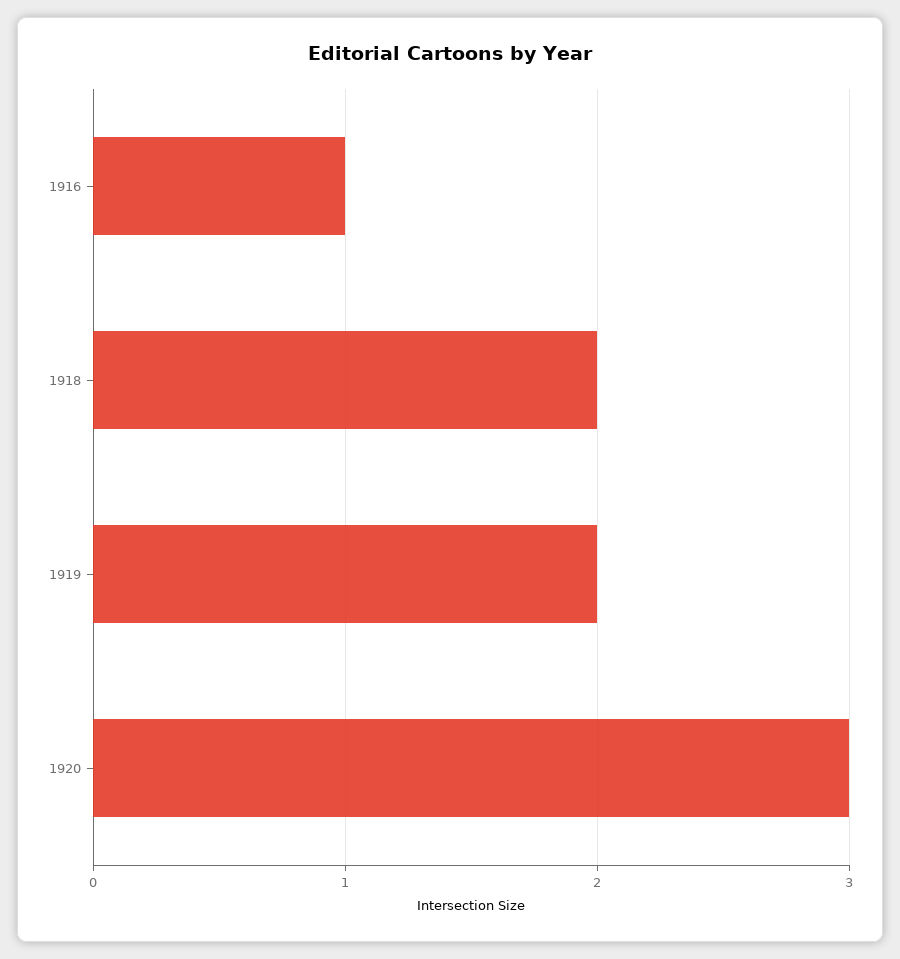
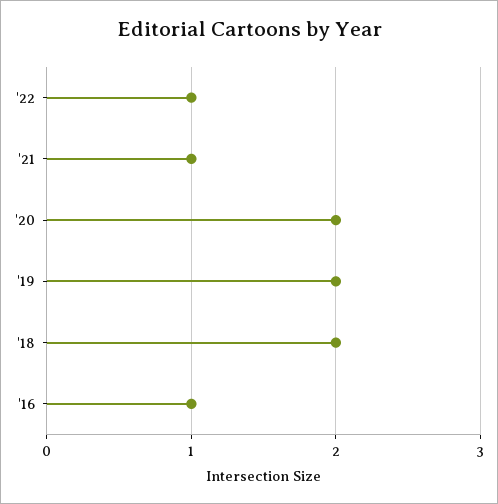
1920: 3 -> 2
'22: none -> 1
'21: none -> 1

